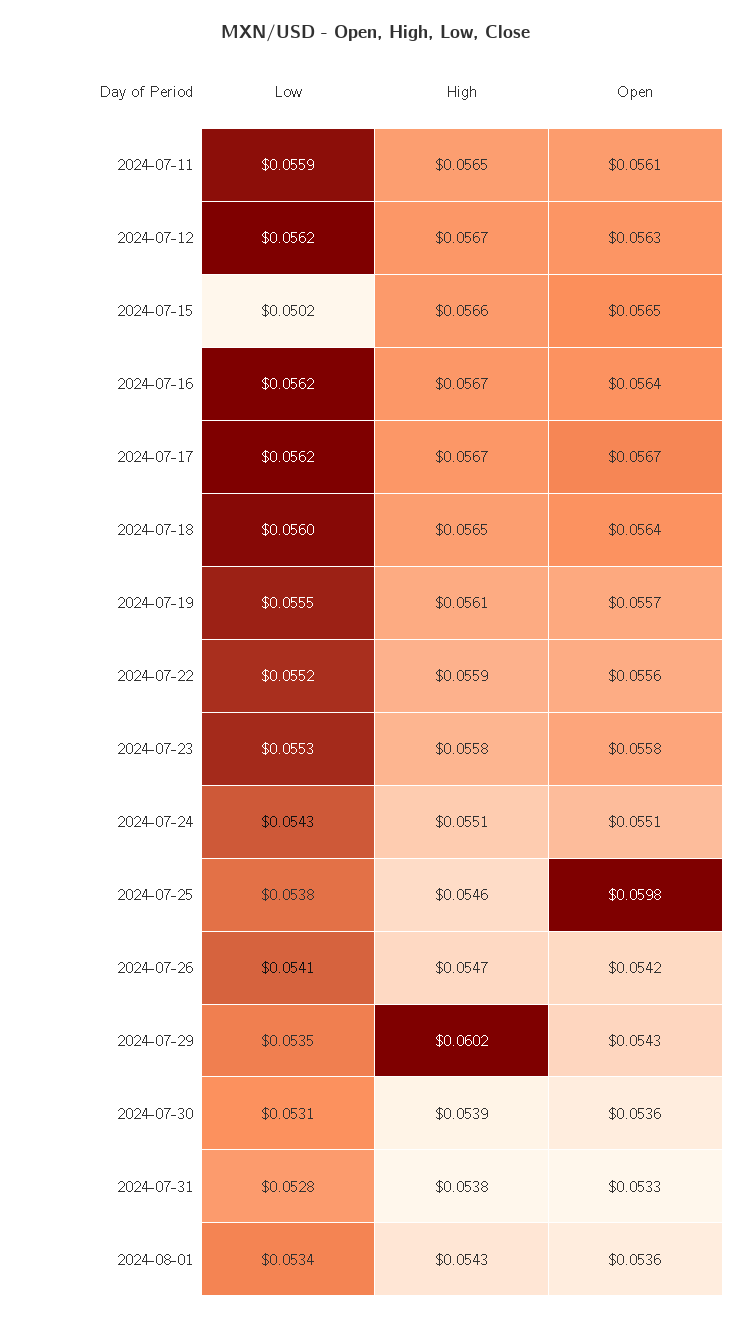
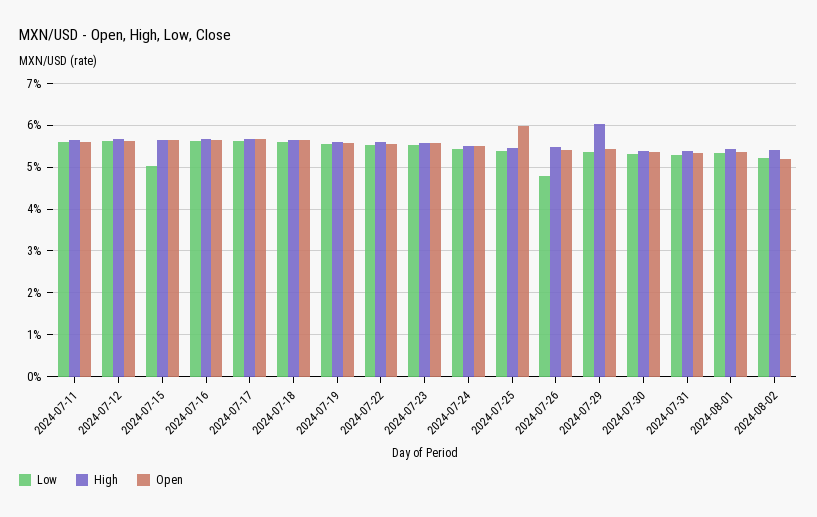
Low, 2024-07-26: 0.0541 -> 0.048
Low, 2024-08-02: none -> 0.052
High, 2024-08-02: none -> 0.054
Open, 2024-08-02: none -> 0.052

